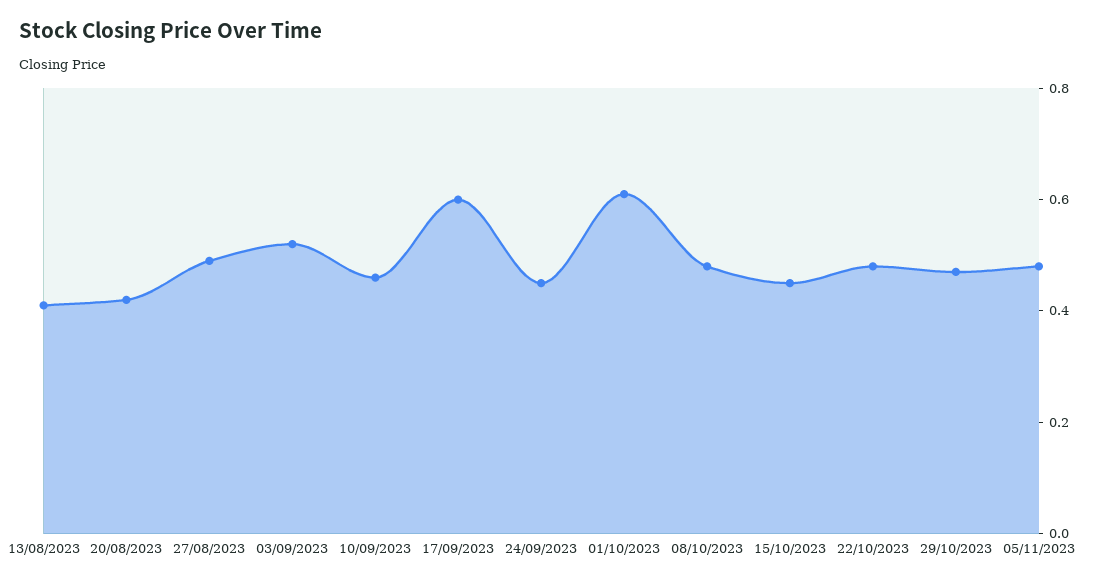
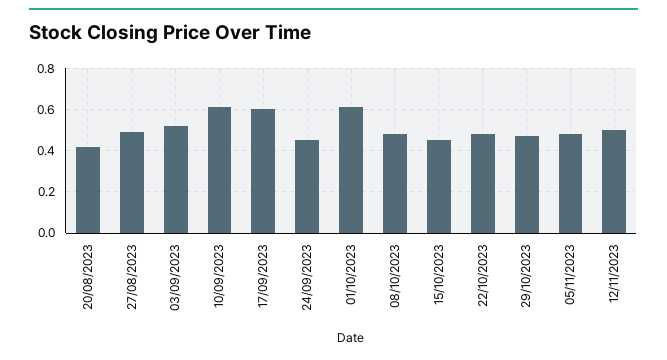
13/08/2023: 0.4 -> none
10/09/2023: 0.45 -> 0.6
12/11/2023: none -> 0.5

